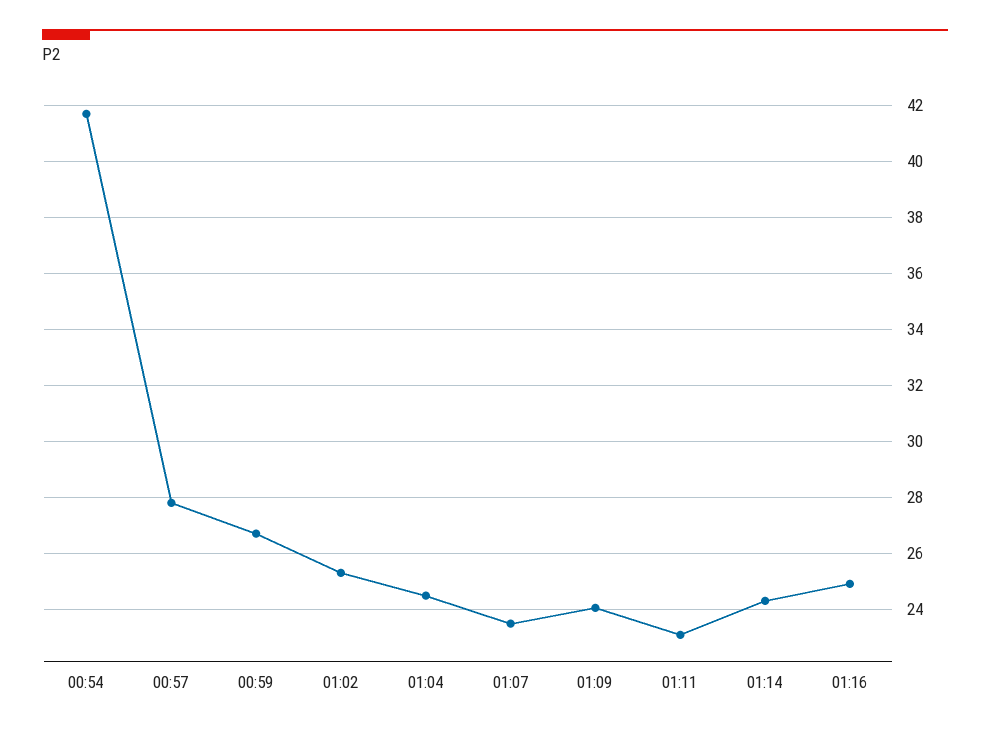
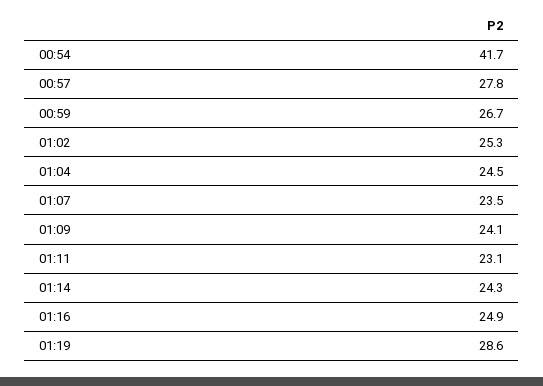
01:19: none -> 28.6

